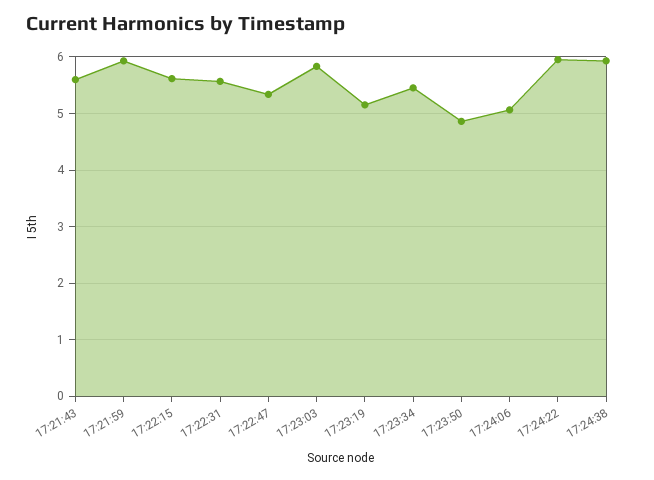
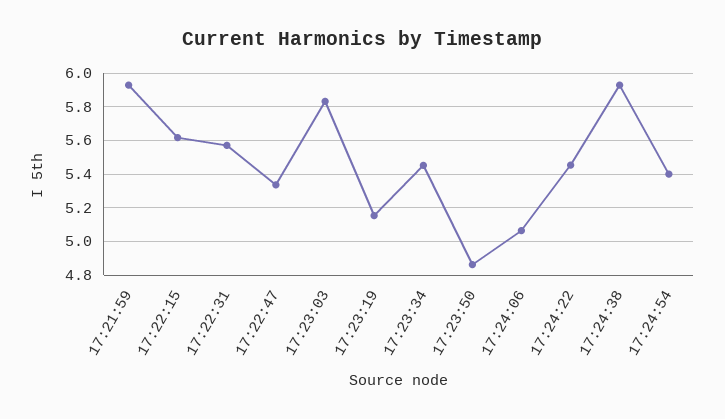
17:21:43: 5.6 -> none
17:24:22: 6 -> 5.45
17:24:54: none -> 5.4

